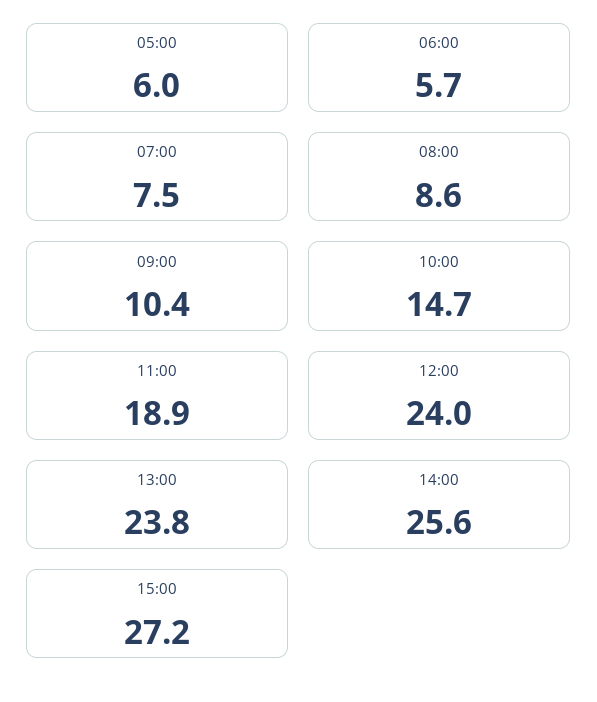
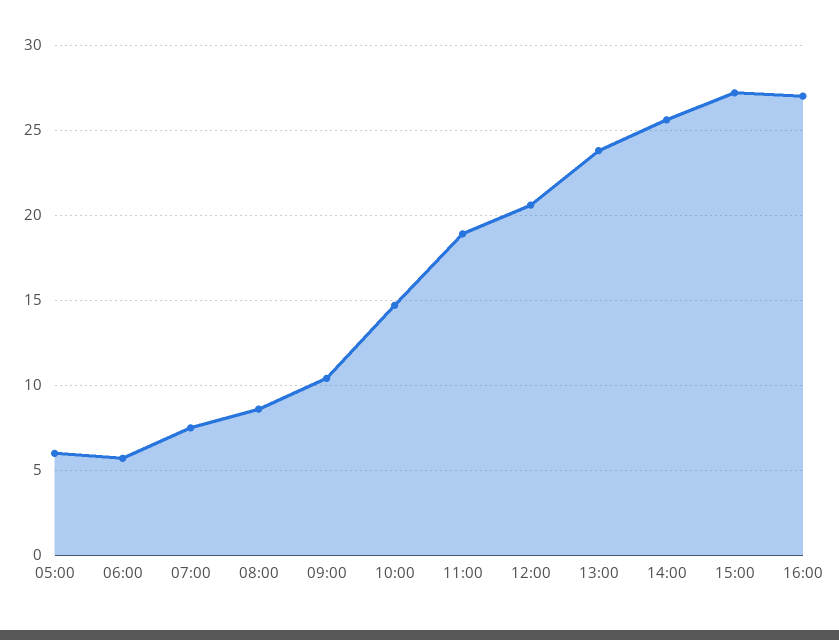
12:00: 24 -> 20.5
16:00: none -> 27

